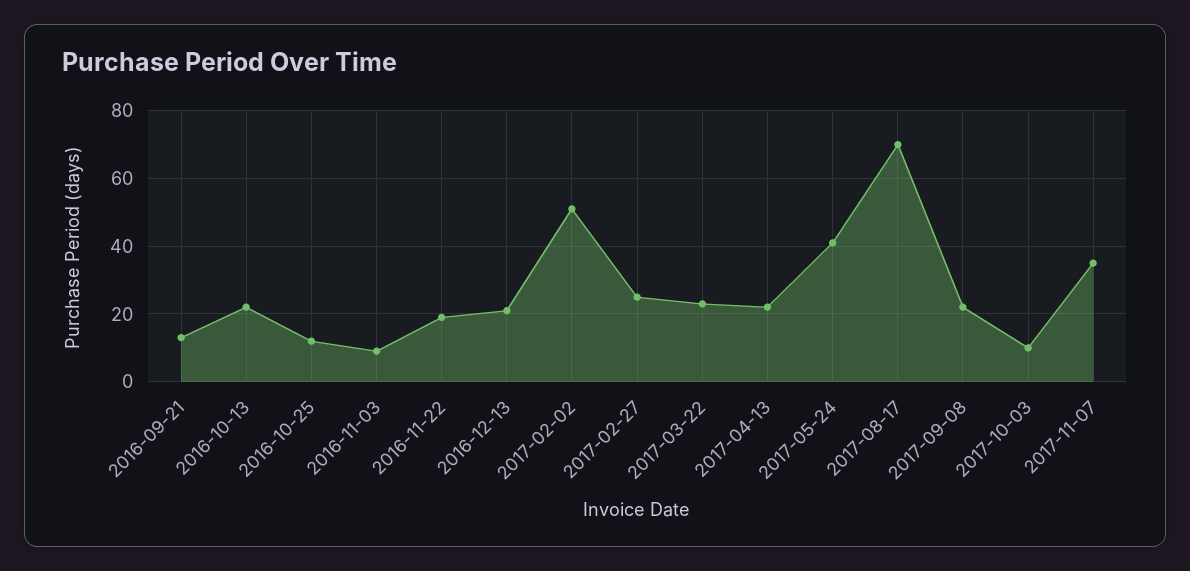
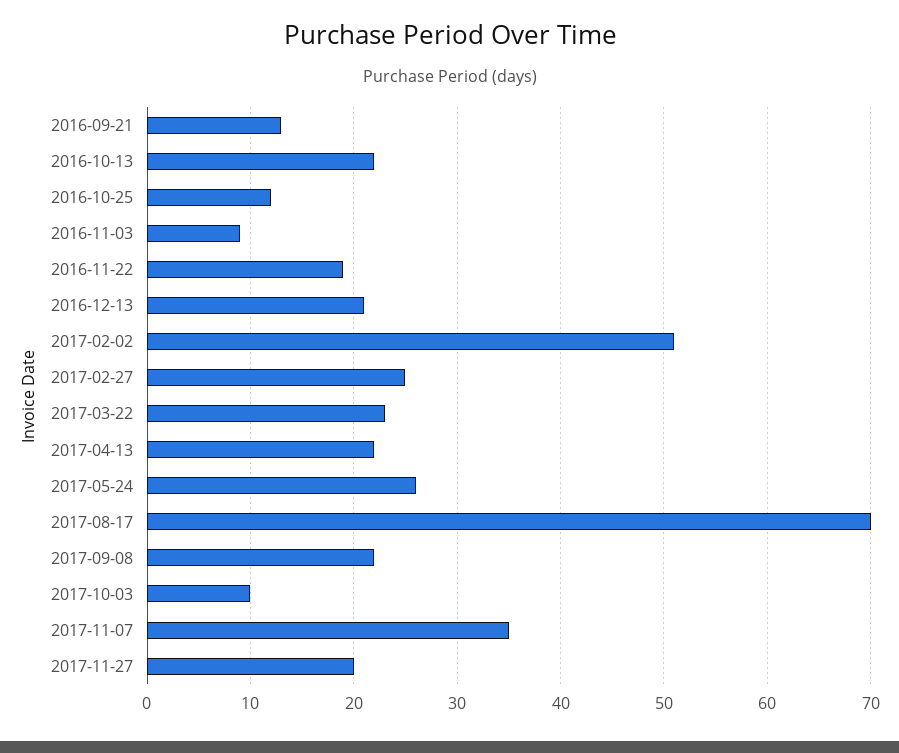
2017-05-24: 40 -> 26
2017-11-27: none -> 20

